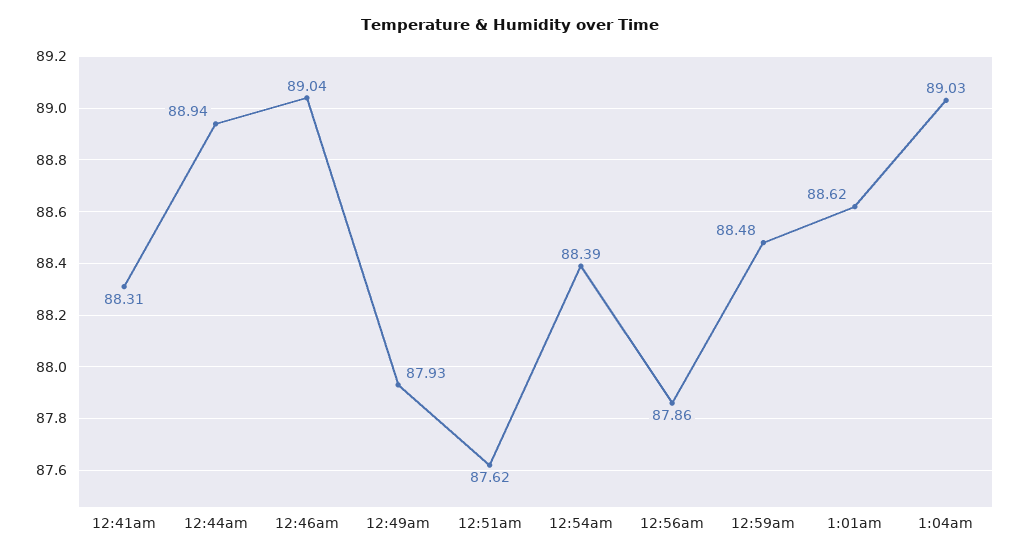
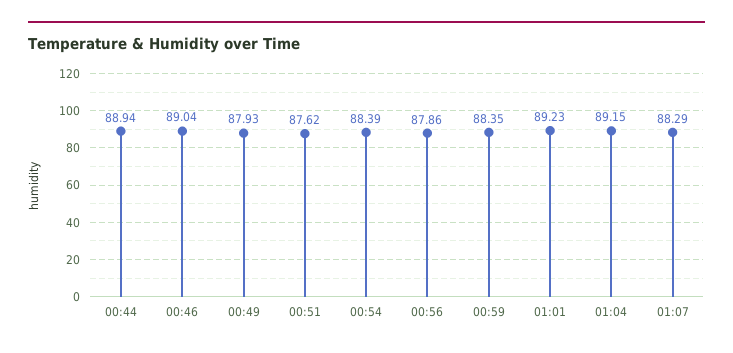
12:41am: 88.31 -> none
12:59am: 88.48 -> 88.35
1:01am: 88.62 -> 89.23
1:04am: 89.03 -> 89.15
01:07: none -> 88.29

